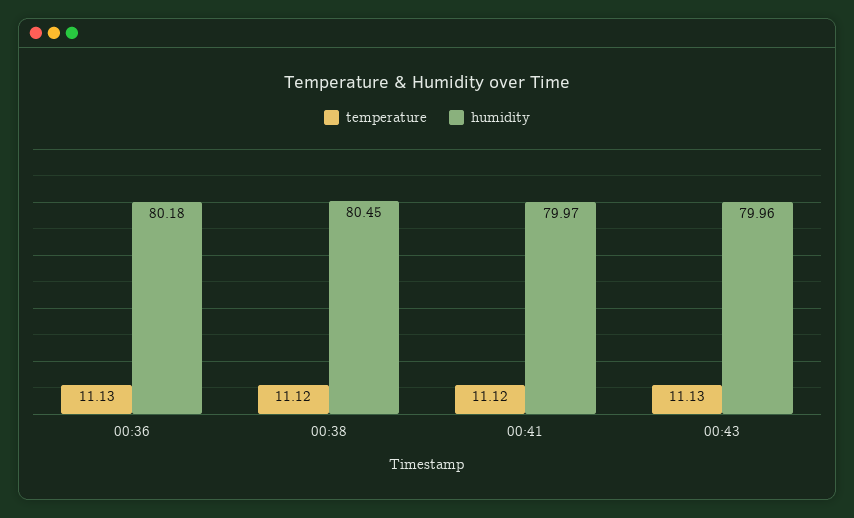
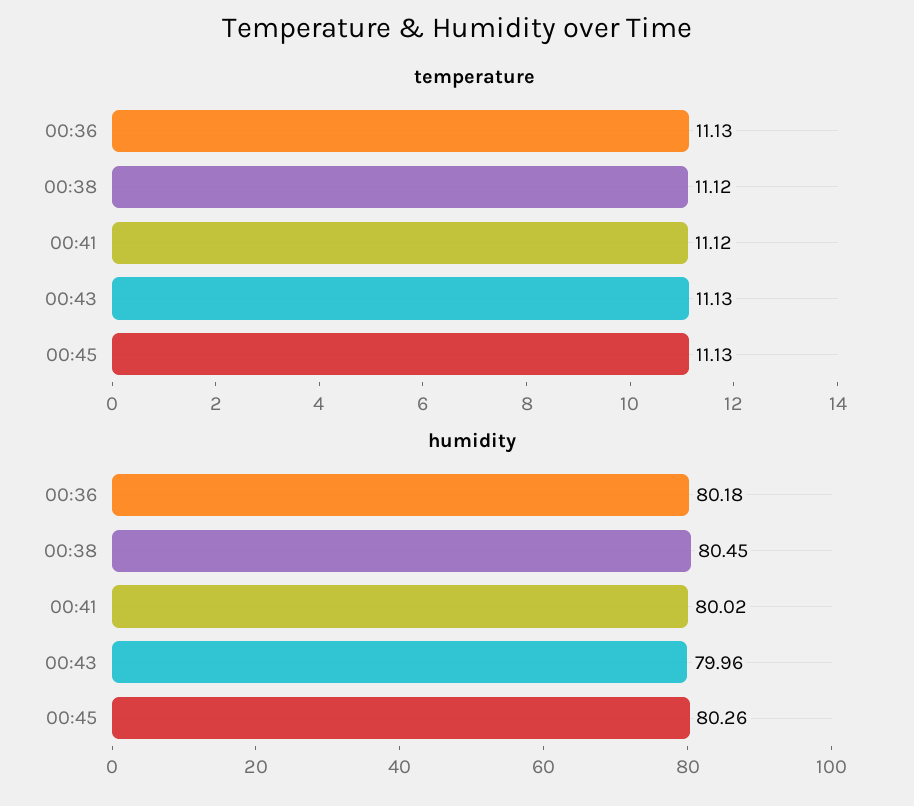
humidity, 00:41: 79.97 -> 80.02
temperature, 00:45: none -> 11.13
humidity, 00:45: none -> 80.26

